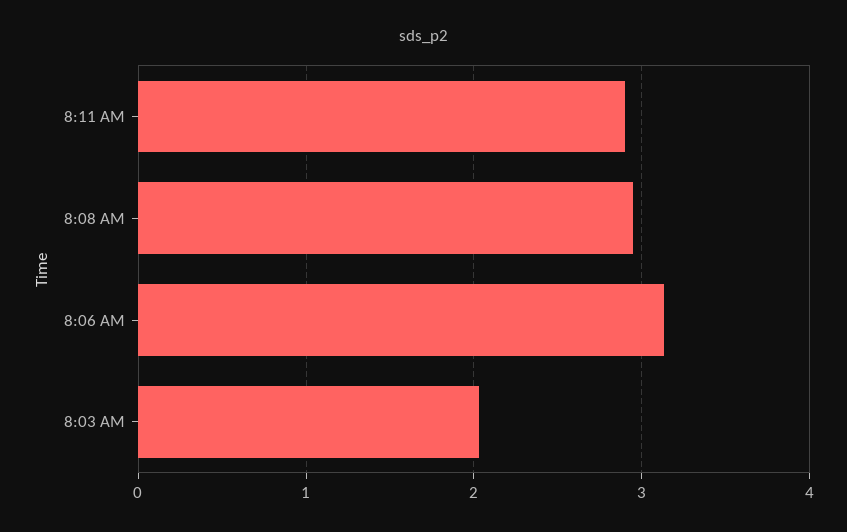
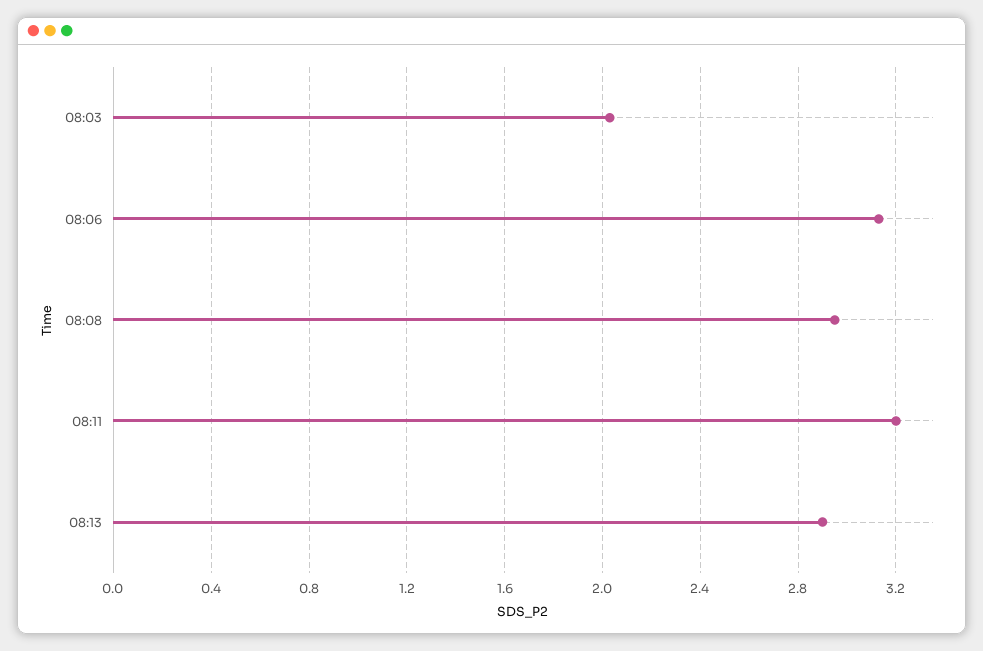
8:11 AM: 2.9 -> 3.2
08:13: none -> 2.9

